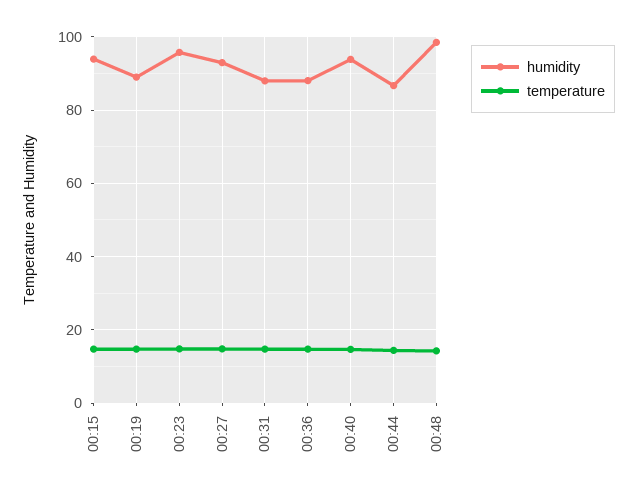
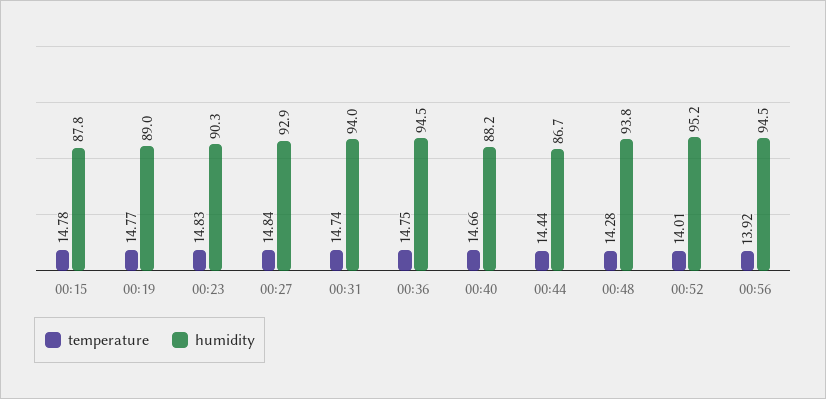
humidity, 00:15: 94 -> 87.8
humidity, 00:23: 96 -> 90.3
humidity, 00:31: 88 -> 94
humidity, 00:36: 88 -> 94.5
humidity, 00:40: 94 -> 88.2
humidity, 00:48: 98 -> 93.8
temperature, 00:52: none -> 14.01
humidity, 00:52: none -> 95.2
temperature, 00:56: none -> 13.92
humidity, 00:56: none -> 94.5

